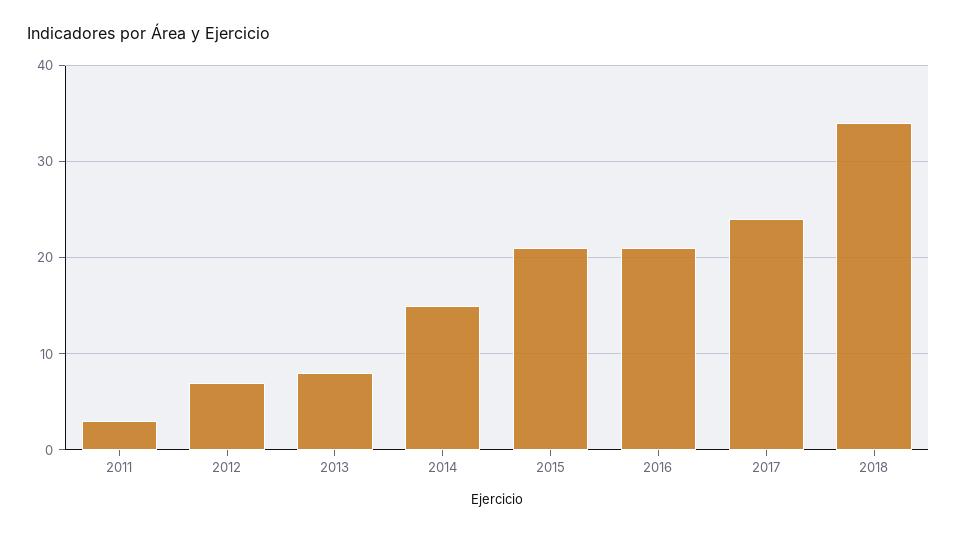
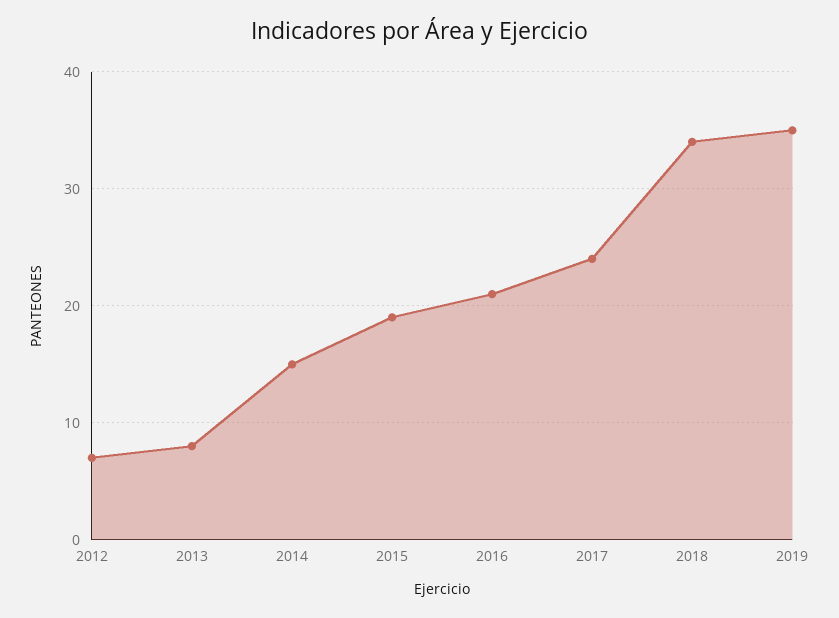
2011: 3 -> none
2015: 21 -> 19
2019: none -> 35

